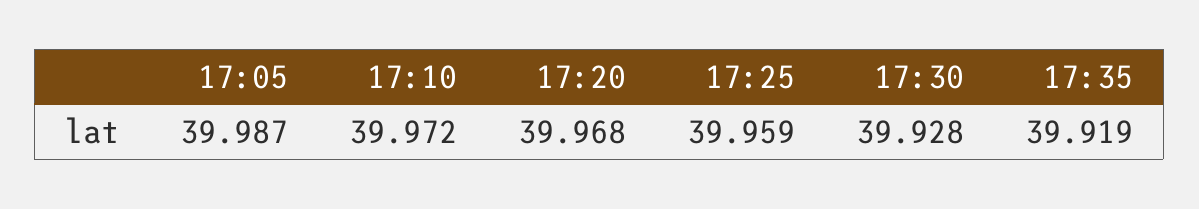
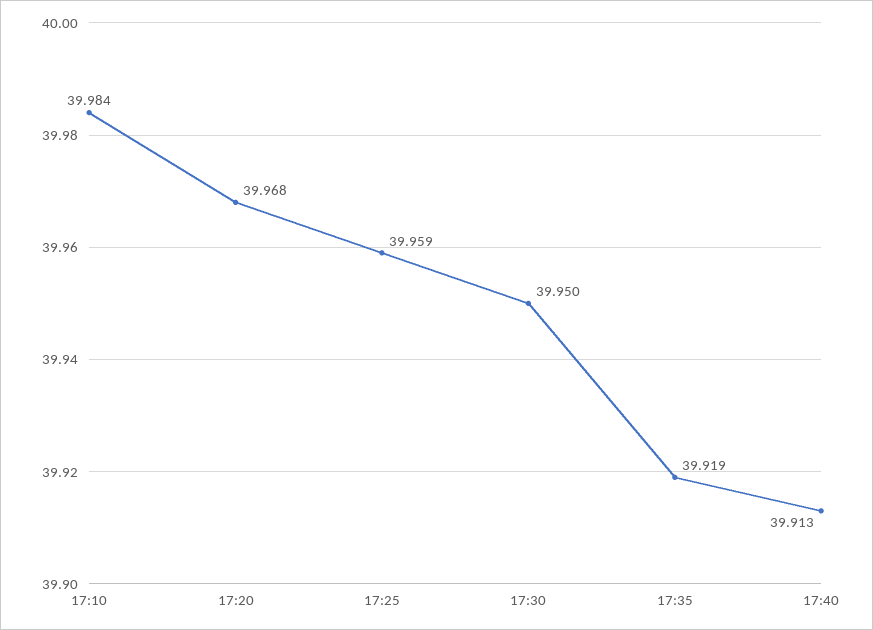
17:05: 39.987 -> none
17:10: 39.972 -> 39.984
17:30: 39.928 -> 39.95
17:40: none -> 39.913

